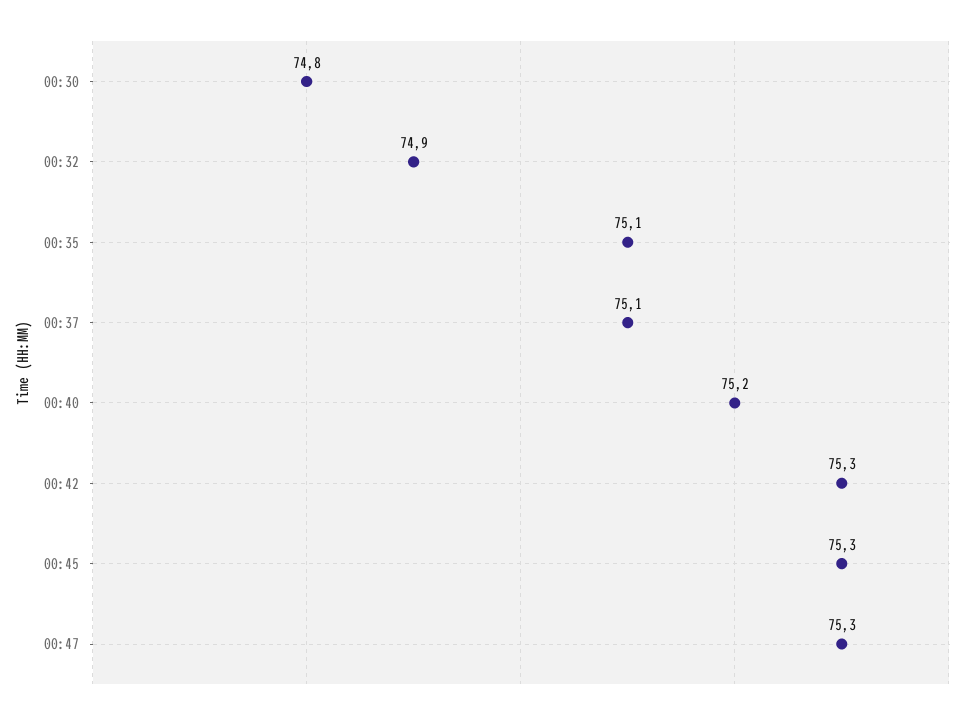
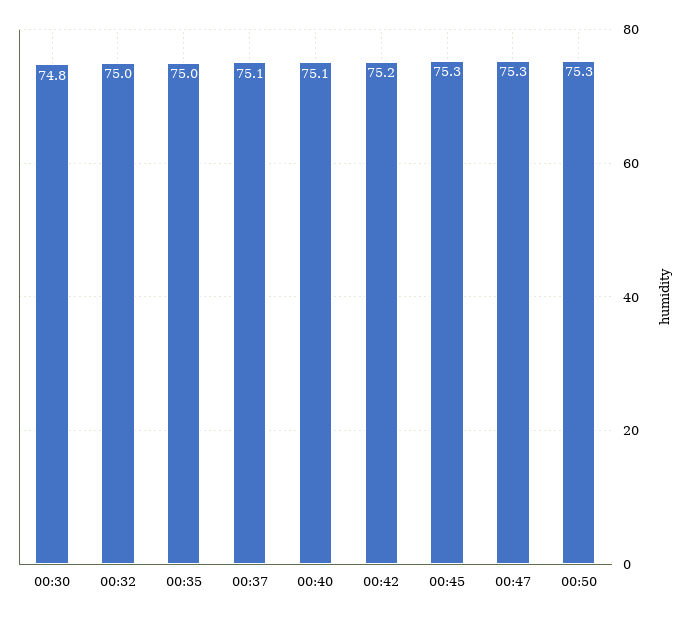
00:32: 74.9 -> 75
00:35: 75.1 -> 75
00:40: 75.2 -> 75.1
00:42: 75.3 -> 75.2
00:50: none -> 75.3

